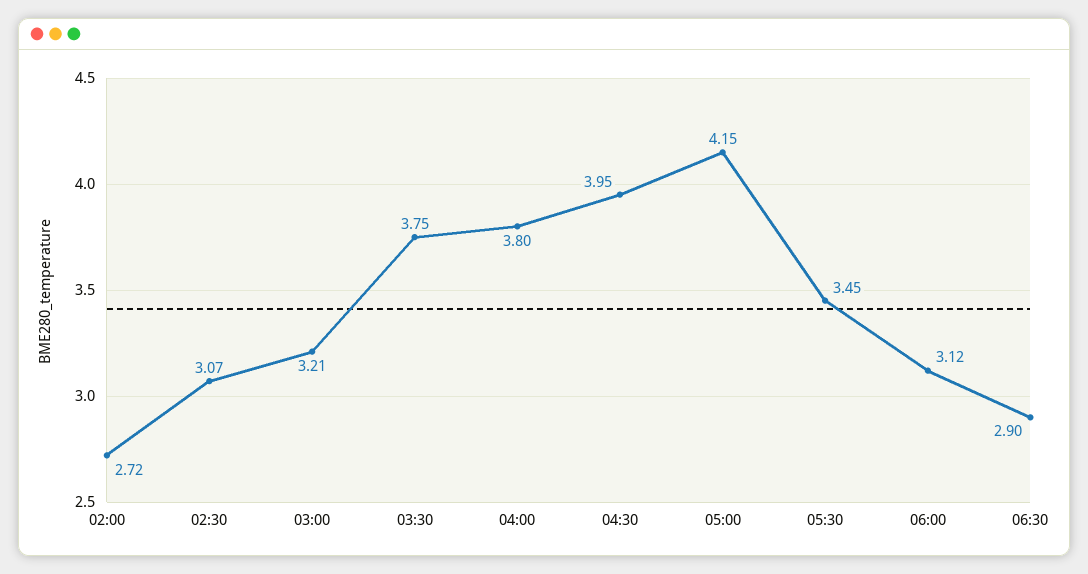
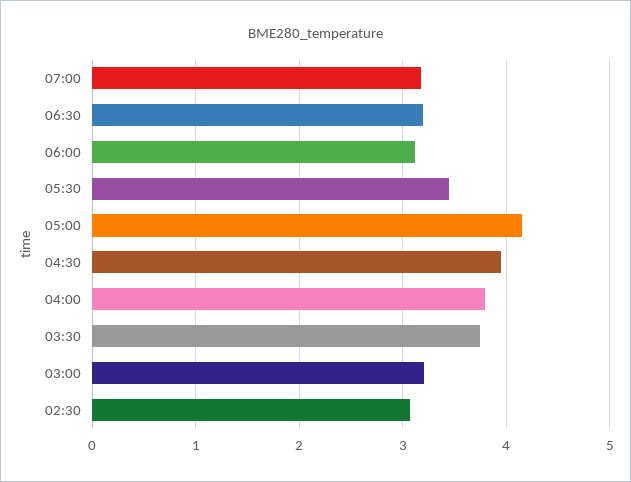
02:00: 2.72 -> none
06:30: 2.9 -> 3.2
07:00: none -> 3.2

